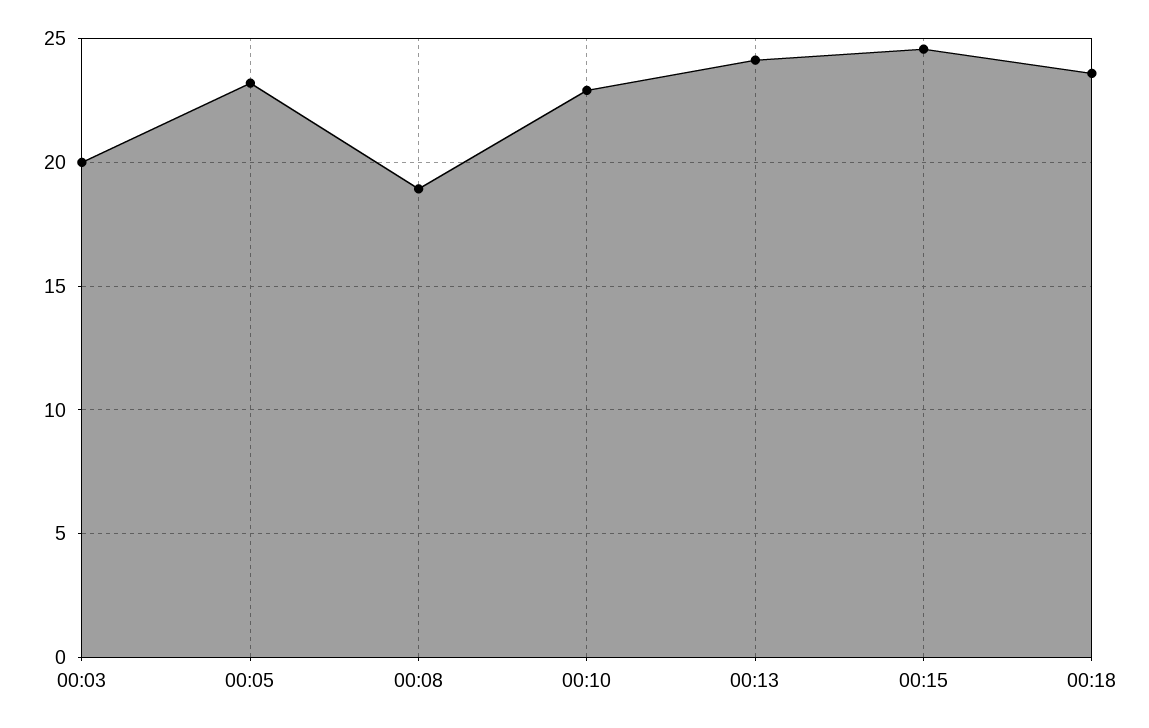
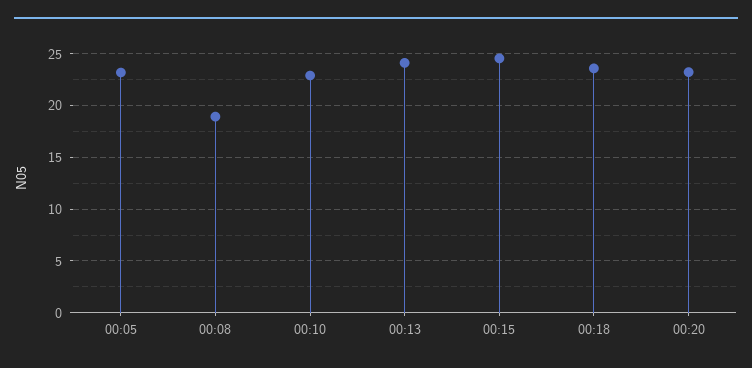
00:03: 20 -> none
00:20: none -> 23

